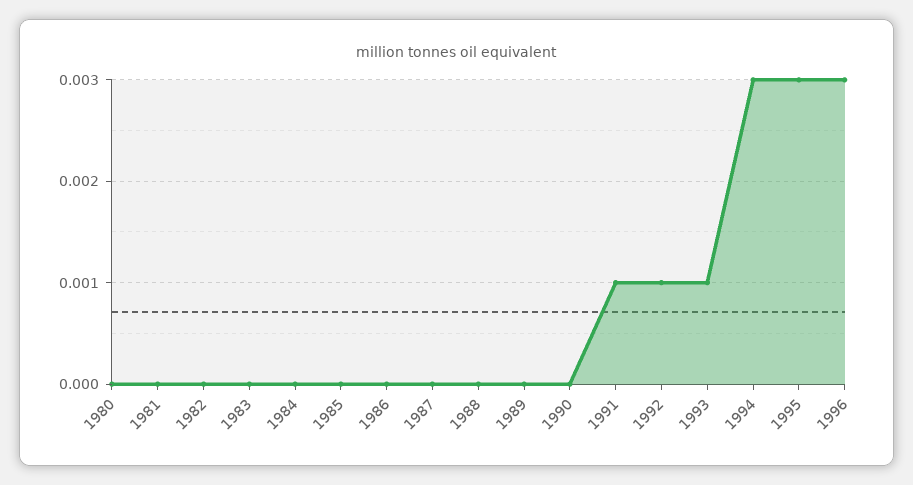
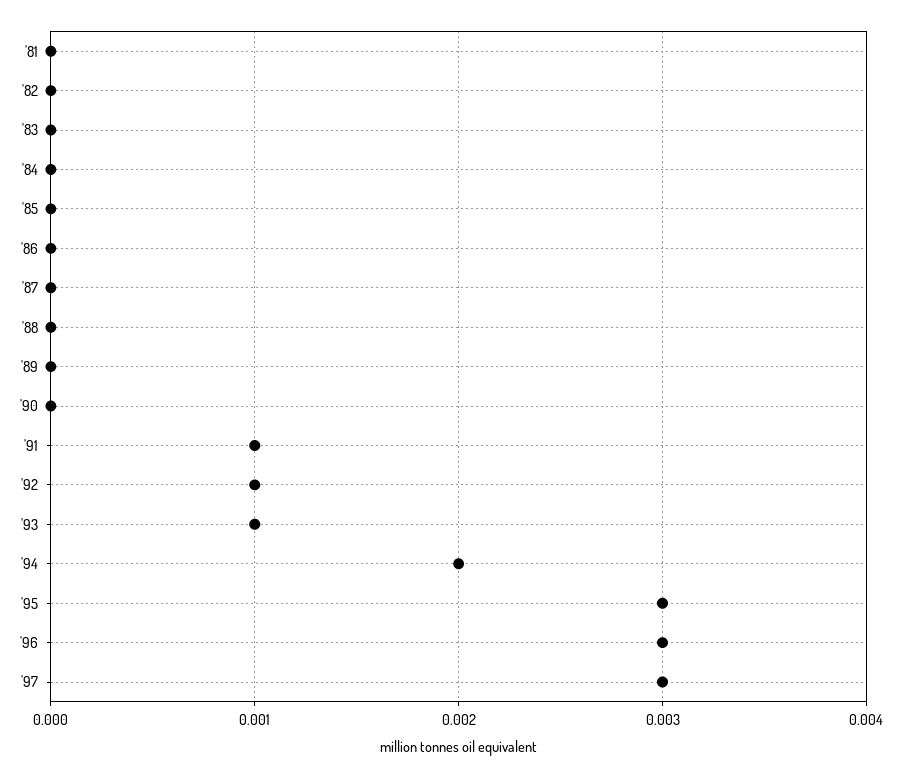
1980: 0 -> none
1994: 0.003 -> 0.002
'97: none -> 0.003

